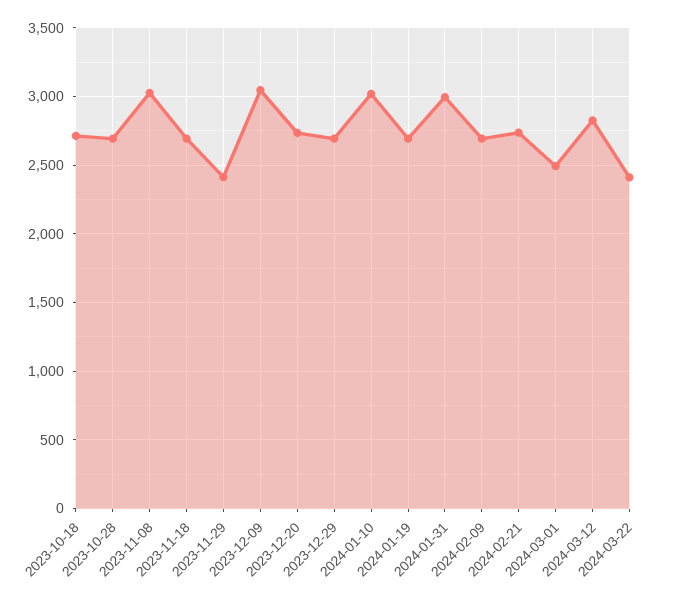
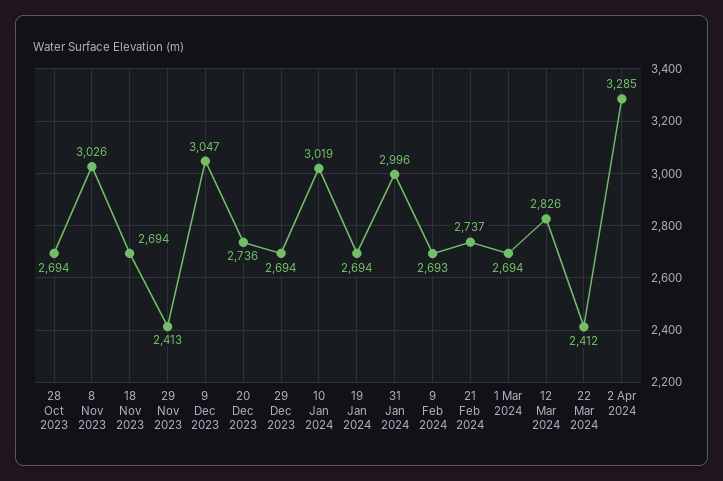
2023-10-18: 2700 -> none
2024-03-01: 2500 -> 2694
2 Apr 2024: none -> 3285

